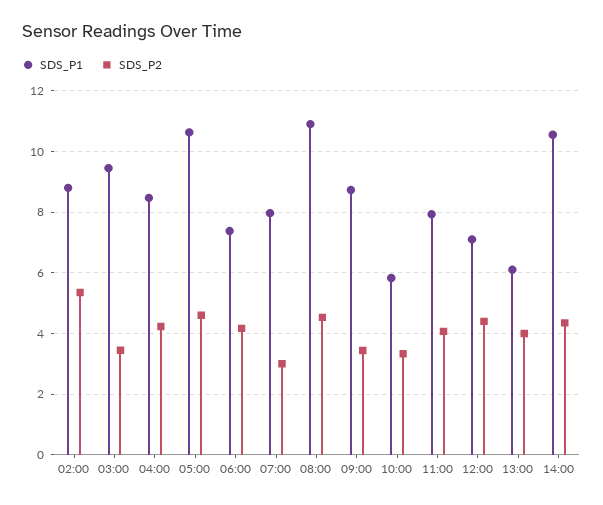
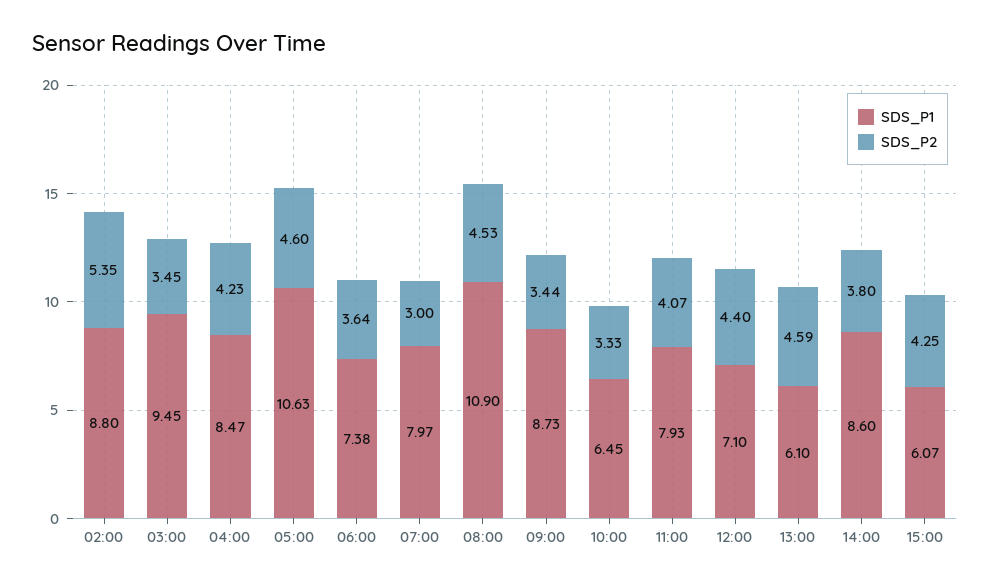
SDS_P2, 06:00: 4.2 -> 3.64
SDS_P1, 10:00: 5.8 -> 6.45
SDS_P2, 13:00: 4 -> 4.59
SDS_P1, 14:00: 10.6 -> 8.6
SDS_P2, 14:00: 4.4 -> 3.8
SDS_P1, 15:00: none -> 6.07
SDS_P2, 15:00: none -> 4.25

